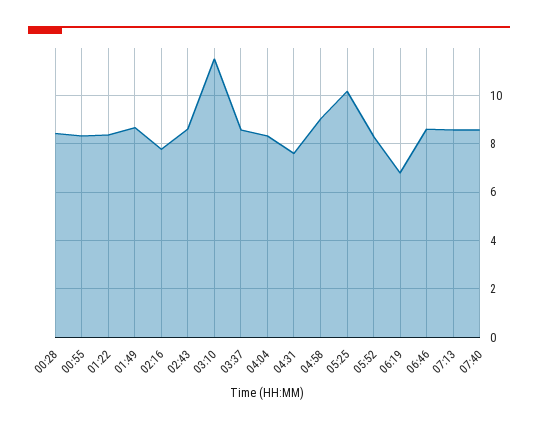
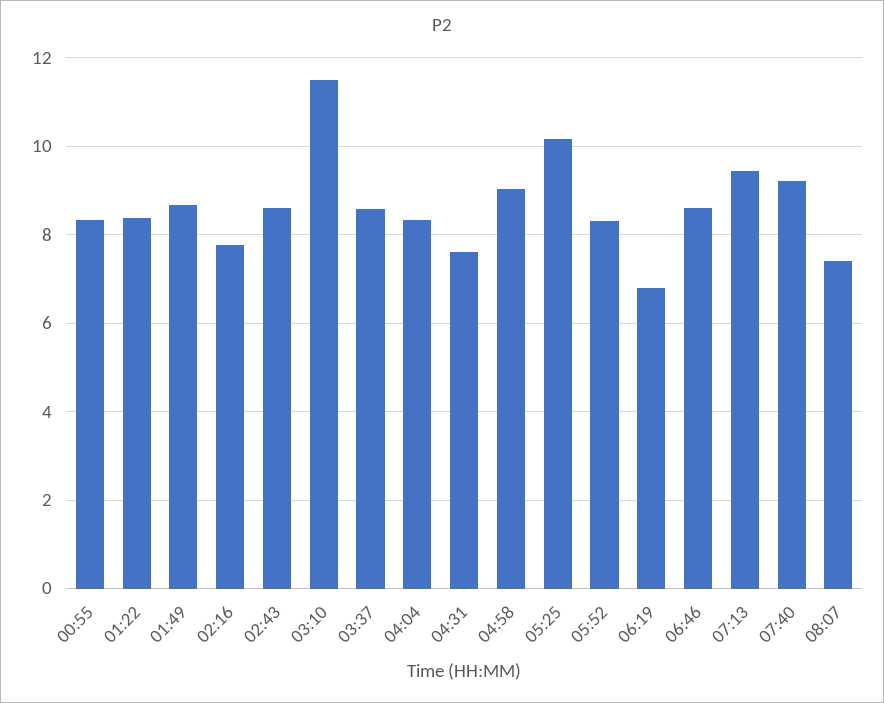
00:28: 8.5 -> none
07:13: 8.5 -> 9.4
07:40: 8.5 -> 9.2
08:07: none -> 7.4

